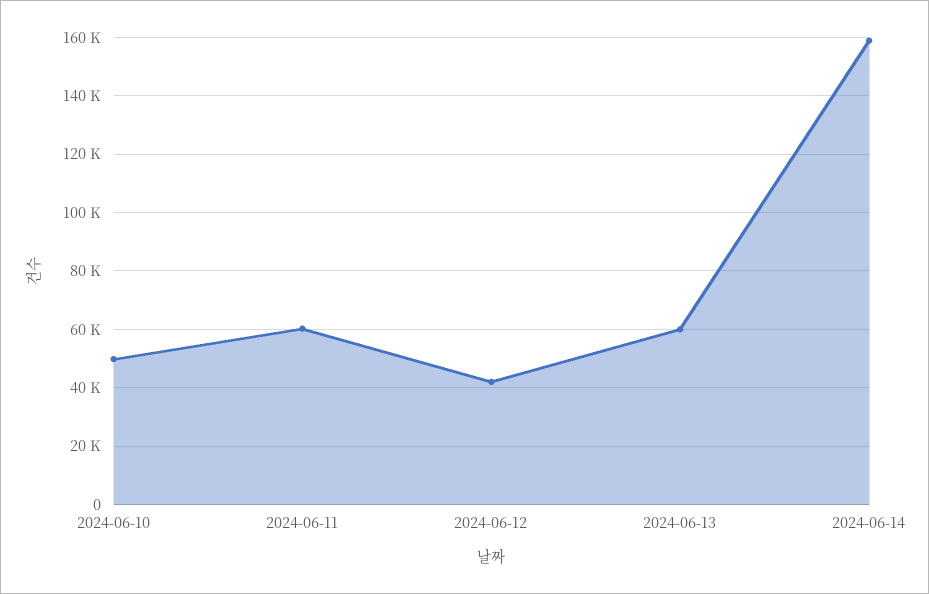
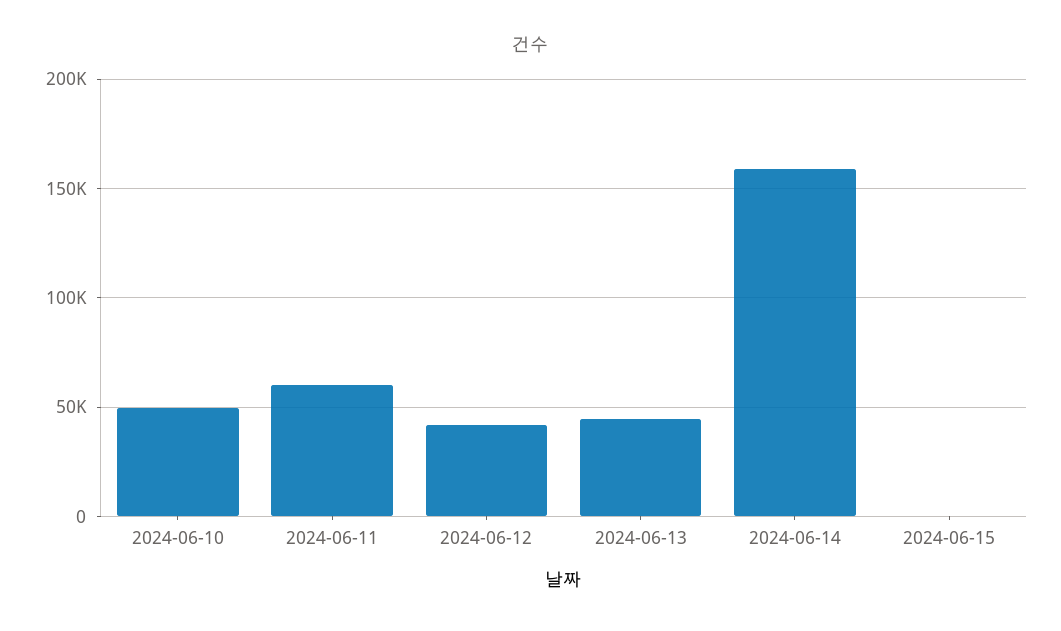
2024-06-13: 60000 -> 45000
2024-06-15: none -> 0

